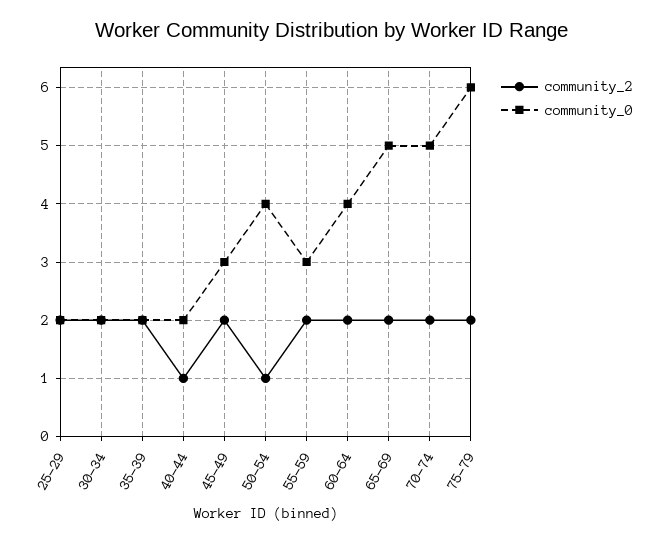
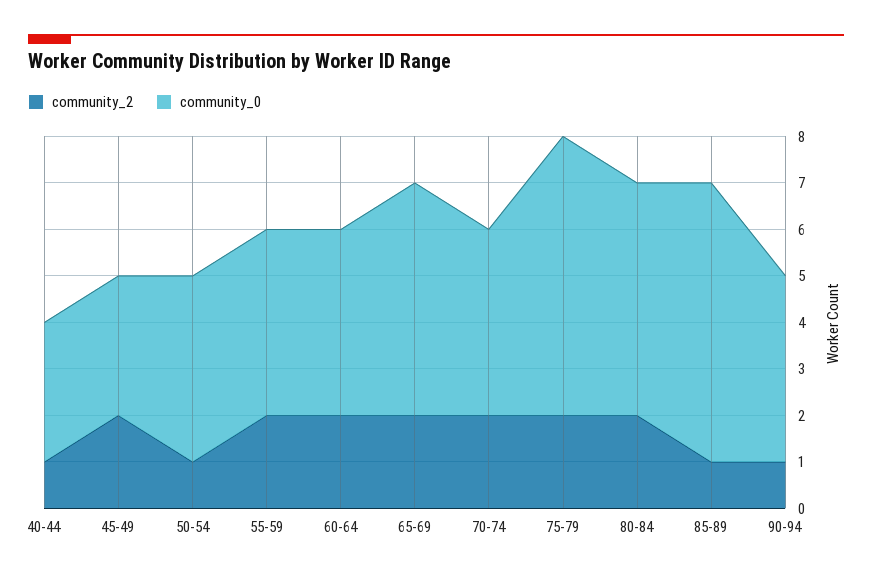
community_2, 25-29: 2 -> none
community_0, 25-29: 2 -> none
community_2, 30-34: 2 -> none
community_0, 30-34: 2 -> none
community_2, 35-39: 2 -> none
community_0, 35-39: 2 -> none
community_0, 40-44: 2 -> 3
community_0, 55-59: 3 -> 4
community_0, 70-74: 5 -> 4
community_2, 80-84: none -> 2
community_0, 80-84: none -> 5
community_2, 85-89: none -> 1
community_0, 85-89: none -> 6
community_2, 90-94: none -> 1
community_0, 90-94: none -> 4

